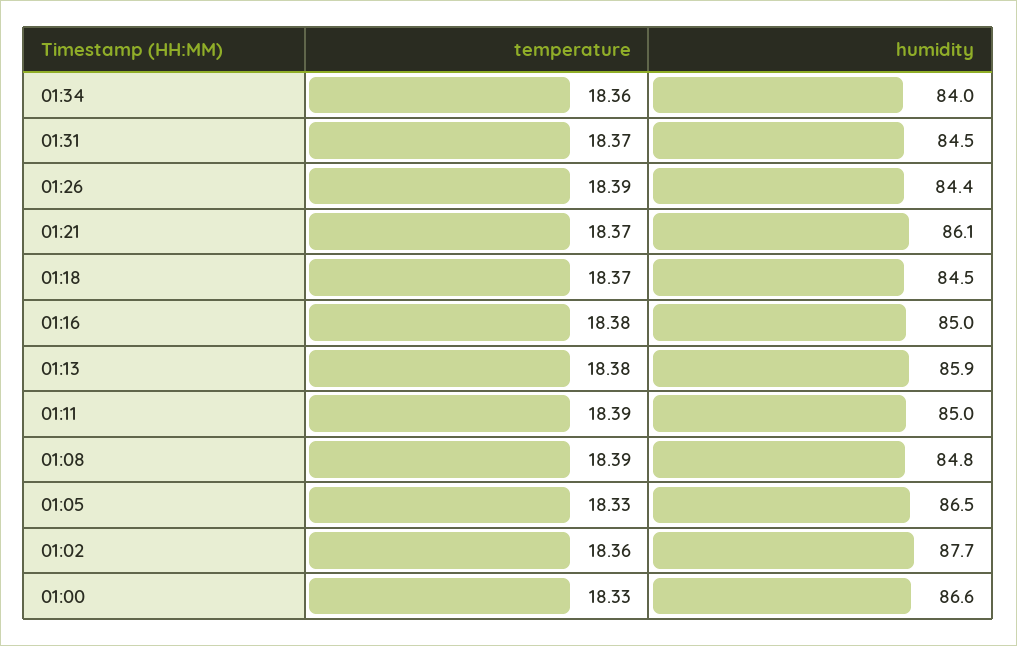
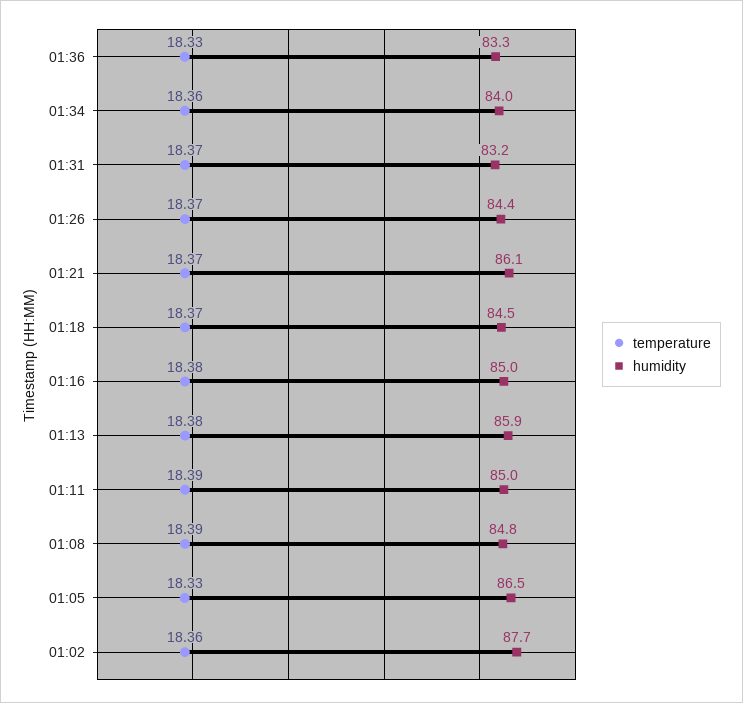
humidity, 01:31: 84.5 -> 83.2
temperature, 01:26: 18.39 -> 18.37
temperature, 01:00: 18.33 -> none
humidity, 01:00: 86.6 -> none
temperature, 01:36: none -> 18.33
humidity, 01:36: none -> 83.3

